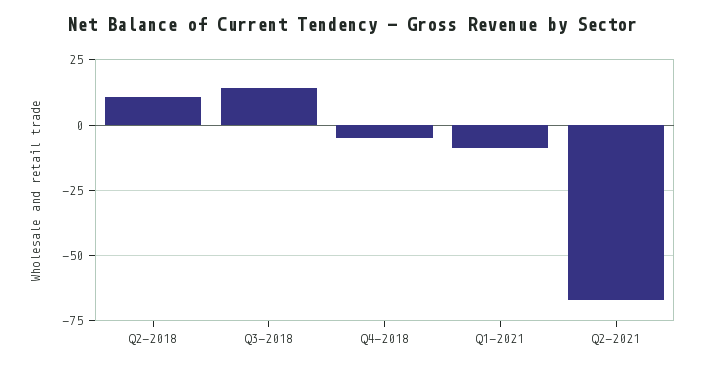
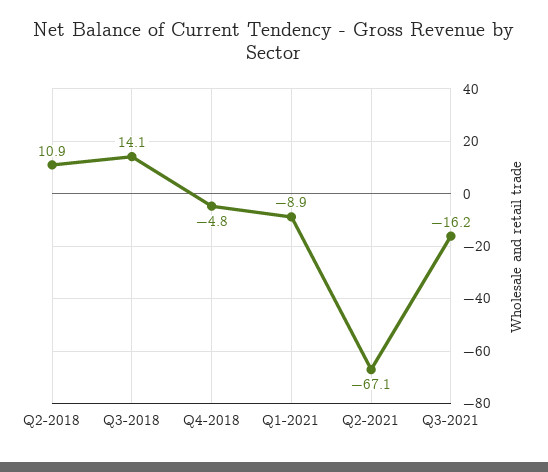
Q3-2021: none -> -16.2

